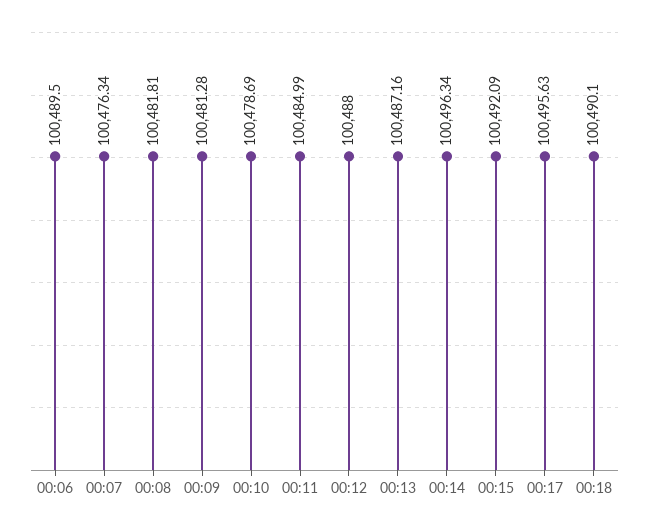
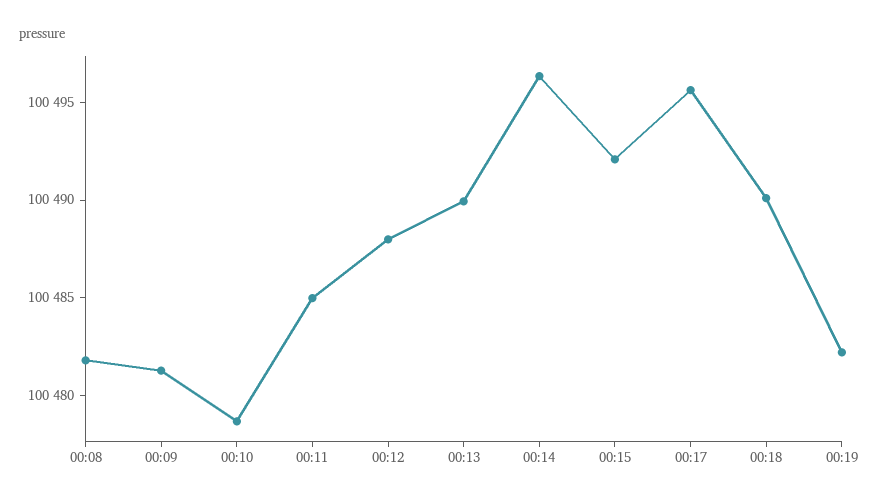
00:06: 100489.5 -> none
00:07: 100476.34 -> none
00:13: 100487.16 -> 100490
00:19: none -> 100482

